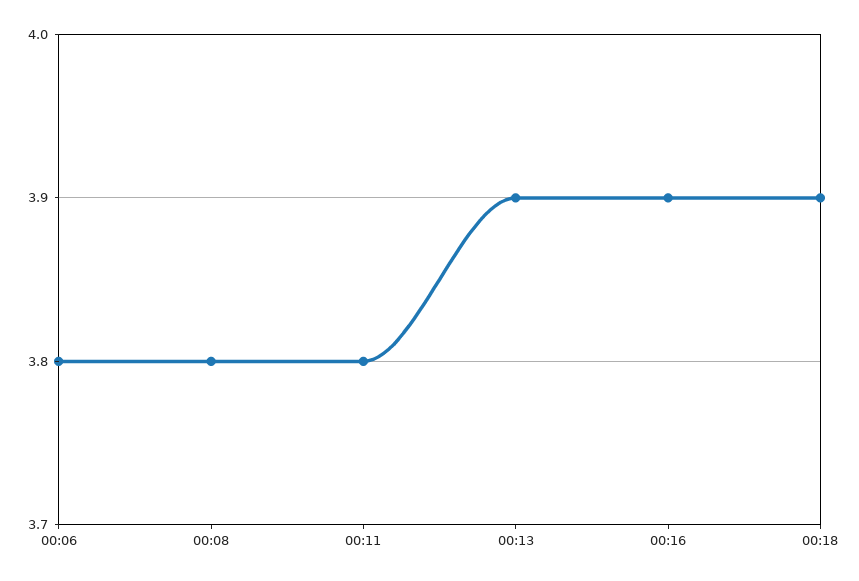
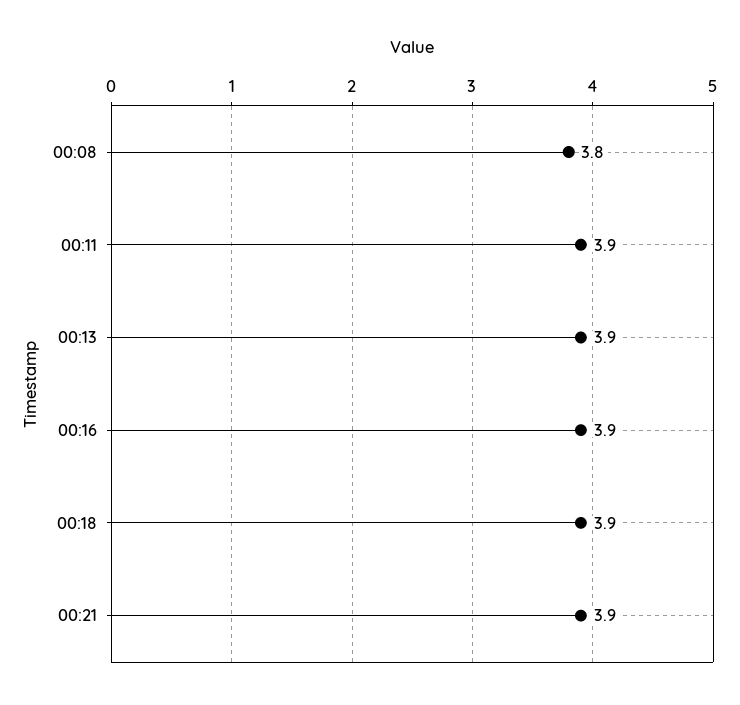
00:06: 3.8 -> none
00:11: 3.8 -> 3.9
00:21: none -> 3.9

